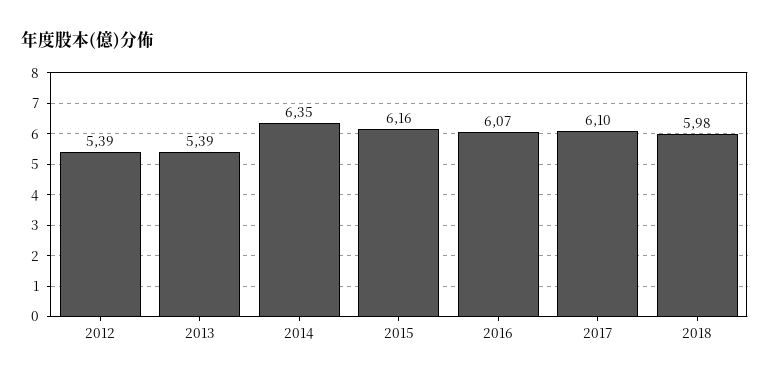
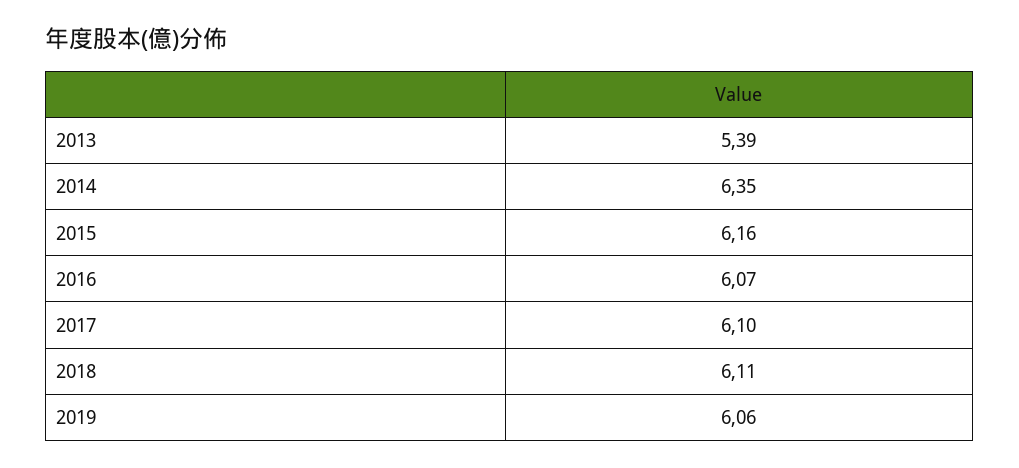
2012: 5.39 -> none
2018: 5.98 -> 6.11
2019: none -> 6.06

